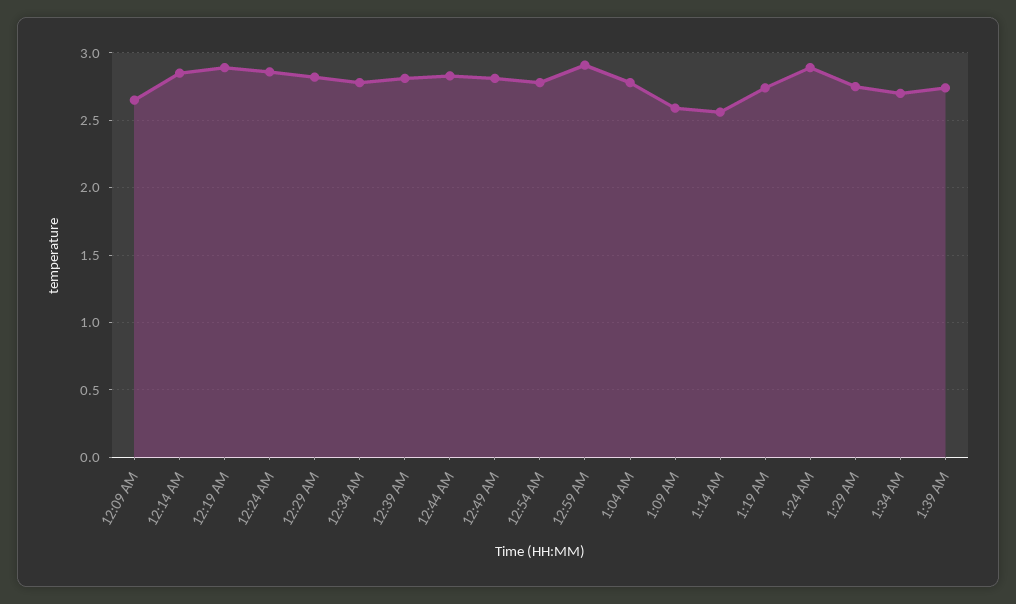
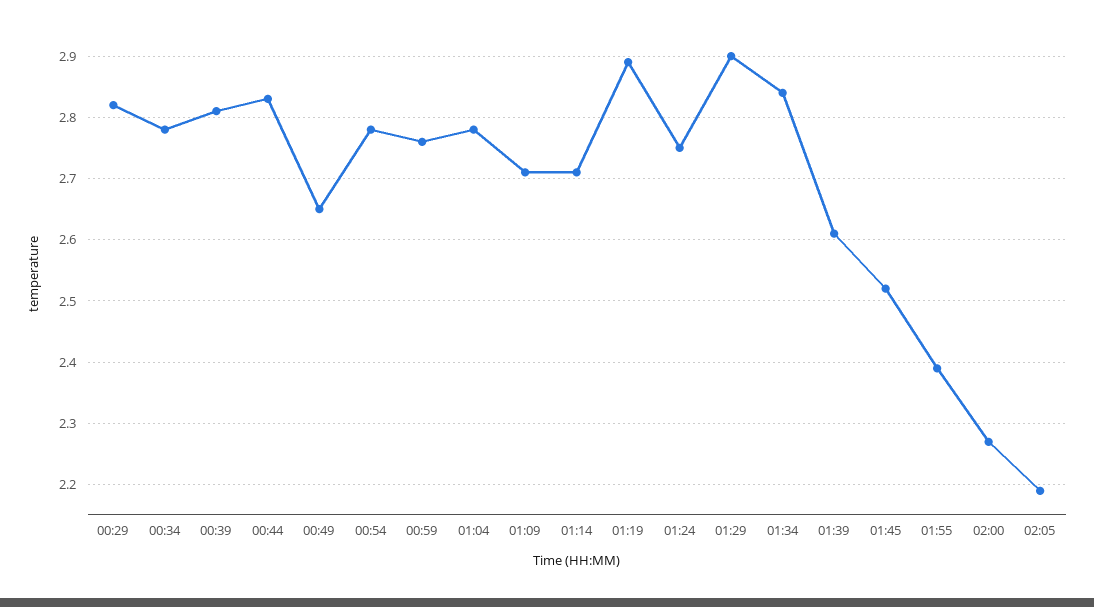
12:09 AM: 2.65 -> none
12:14 AM: 2.85 -> none
12:19 AM: 2.9 -> none
12:24 AM: 2.85 -> none
12:49 AM: 2.8 -> 2.65
12:59 AM: 2.9 -> 2.76
1:09 AM: 2.6 -> 2.71
1:14 AM: 2.55 -> 2.71
1:19 AM: 2.75 -> 2.89
1:24 AM: 2.9 -> 2.75
1:29 AM: 2.75 -> 2.9
1:34 AM: 2.7 -> 2.84
1:39 AM: 2.75 -> 2.61
01:45: none -> 2.52
01:55: none -> 2.39
02:00: none -> 2.27
02:05: none -> 2.19

